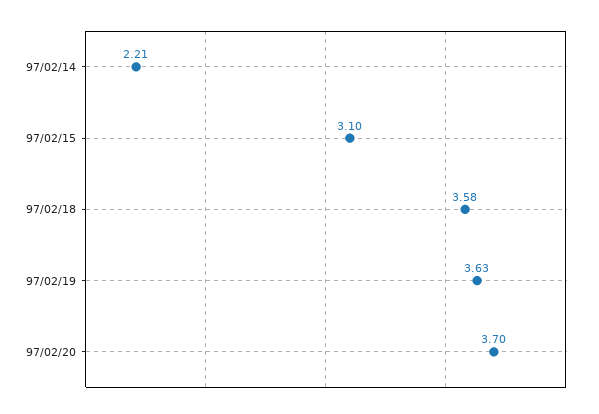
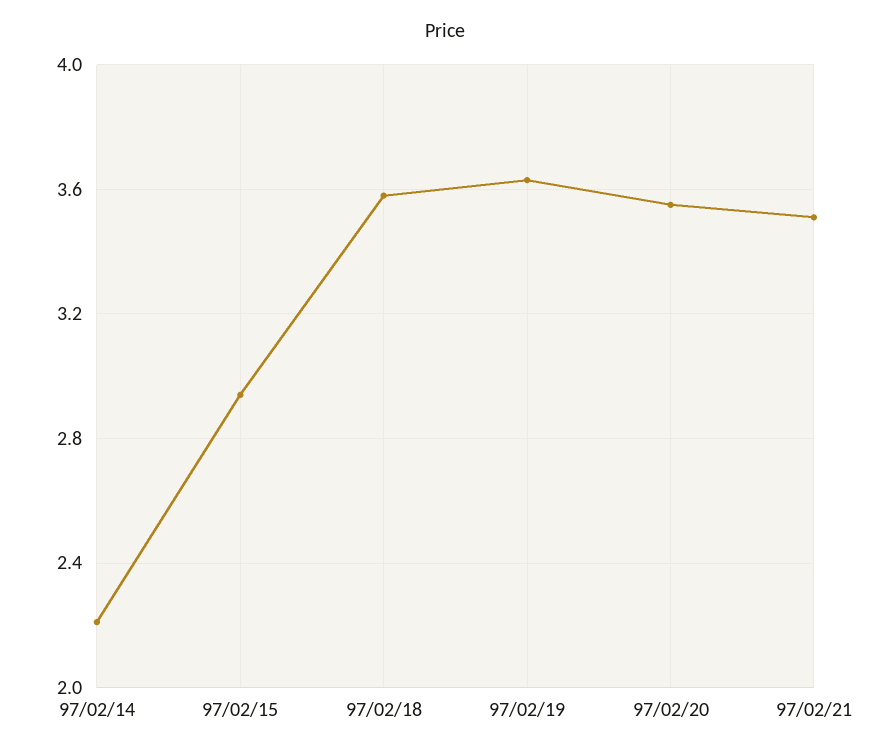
97/02/15: 3.1 -> 2.95
97/02/20: 3.7 -> 3.55
97/02/21: none -> 3.5

